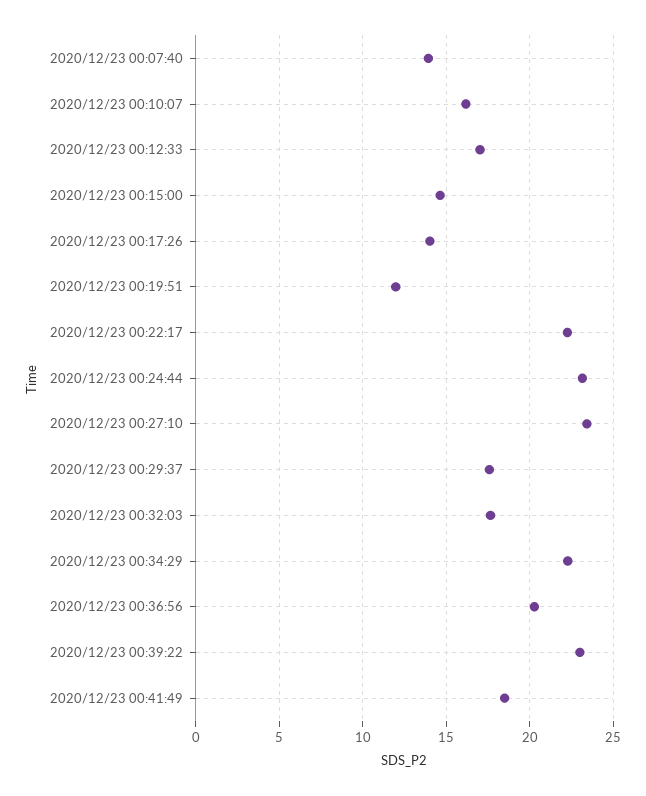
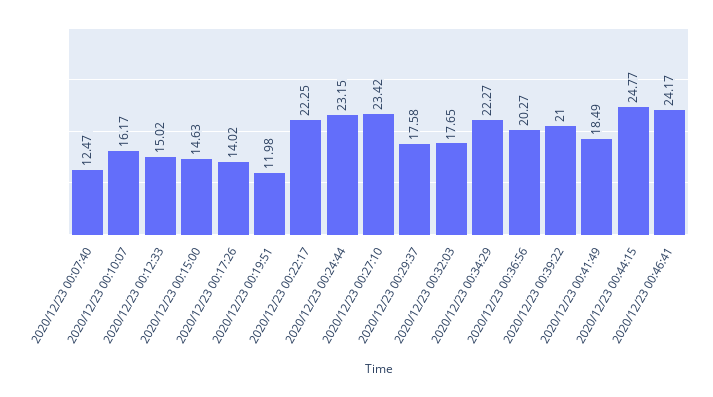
2020/12/23 00:07:40: 14 -> 12.47
2020/12/23 00:12:33: 17 -> 15.02
2020/12/23 00:39:22: 23 -> 21
2020/12/23 00:44:15: none -> 24.77
2020/12/23 00:46:41: none -> 24.17

